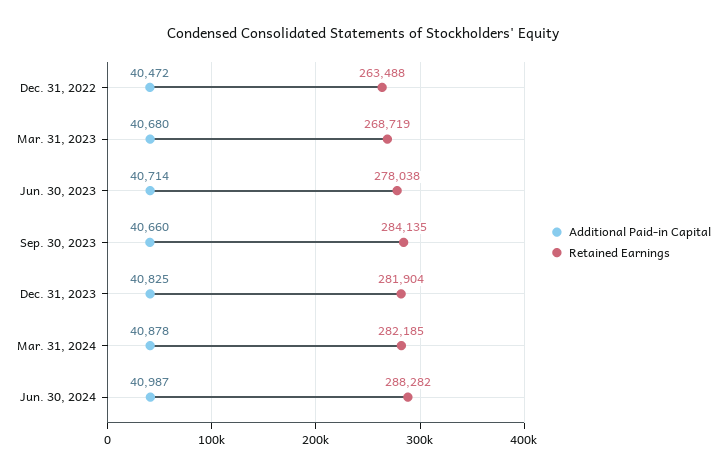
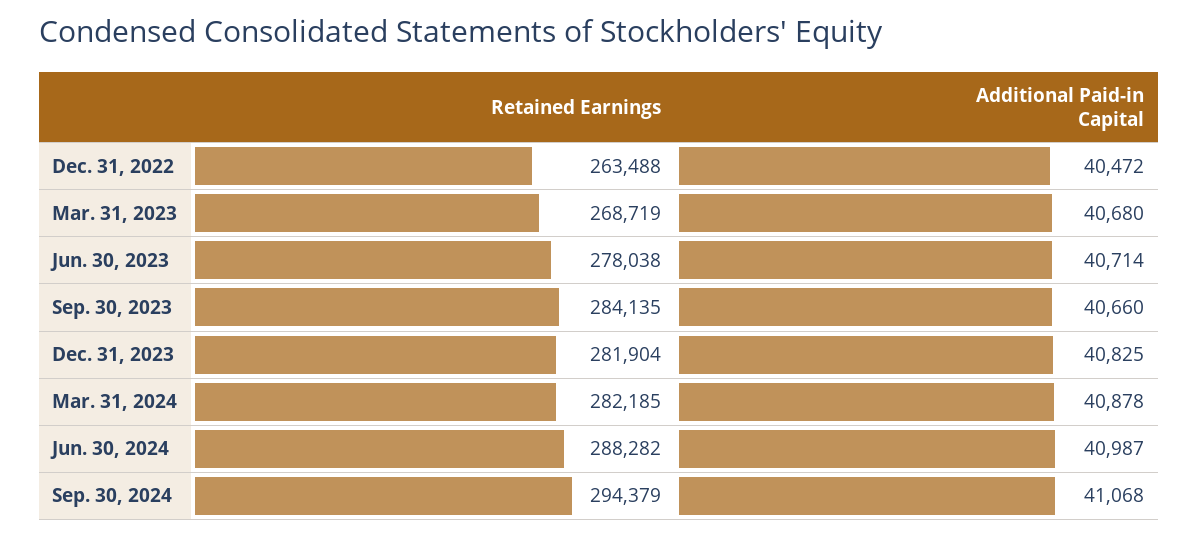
Retained Earnings, Sep. 30, 2024: none -> 294379
Additional Paid-in Capital, Sep. 30, 2024: none -> 41068

